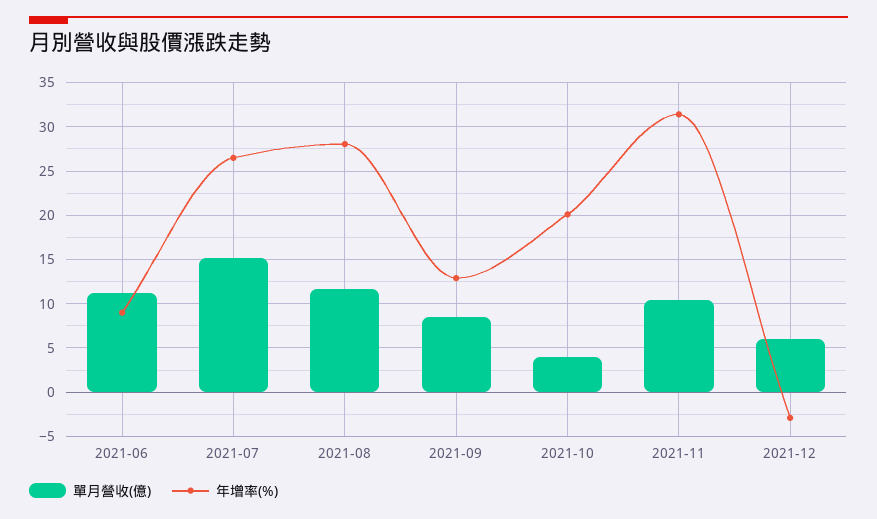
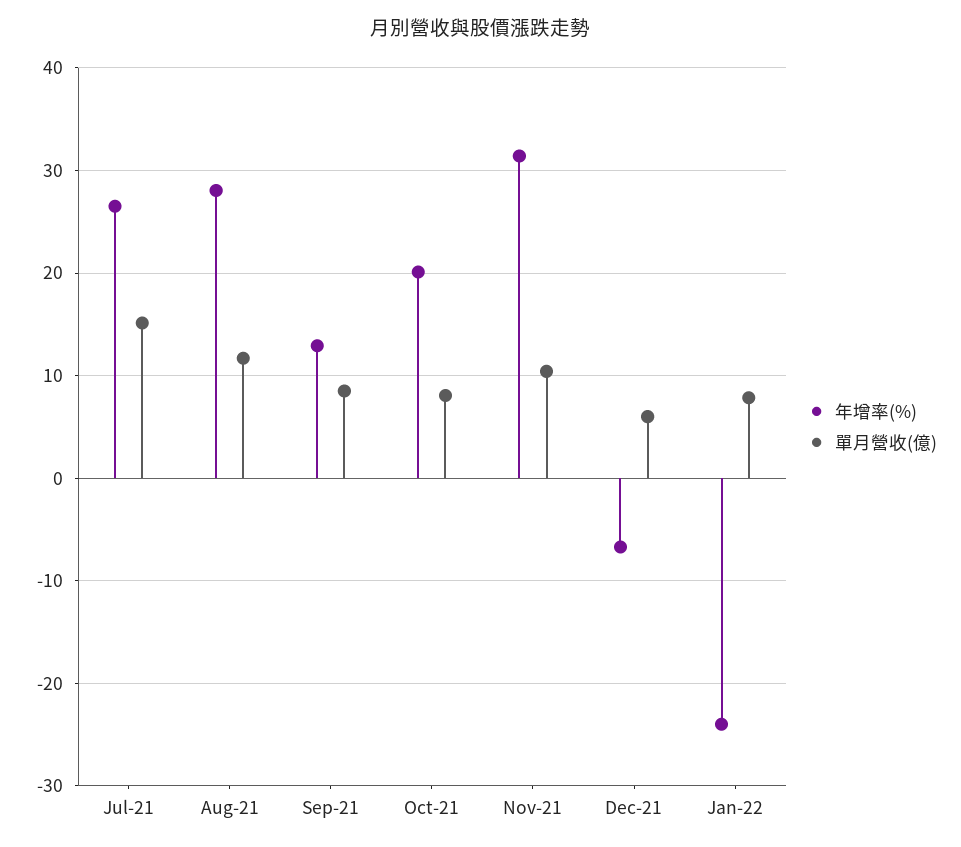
單月營收(億), 2021-06: 11 -> none
年增率(%), 2021-06: 9 -> none
單月營收(億), 2021-10: 4 -> 8
年增率(%), 2021-12: -3 -> -7
年增率(%), Jan-22: none -> -24
單月營收(億), Jan-22: none -> 8

